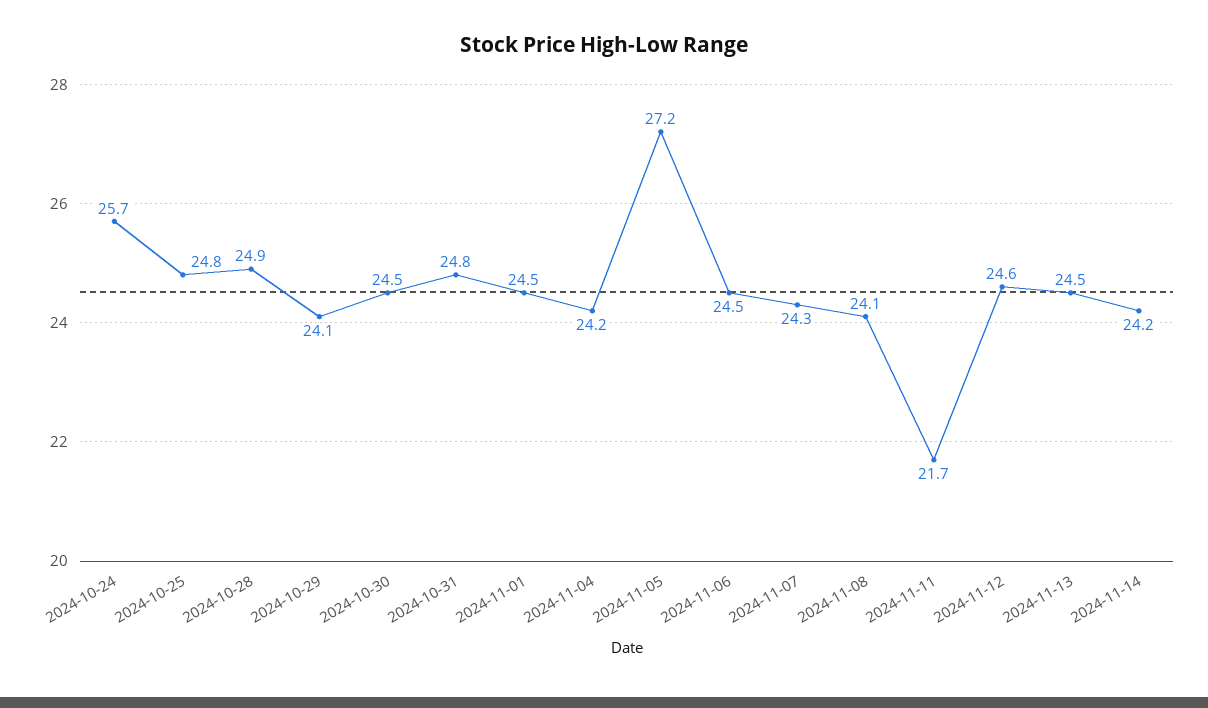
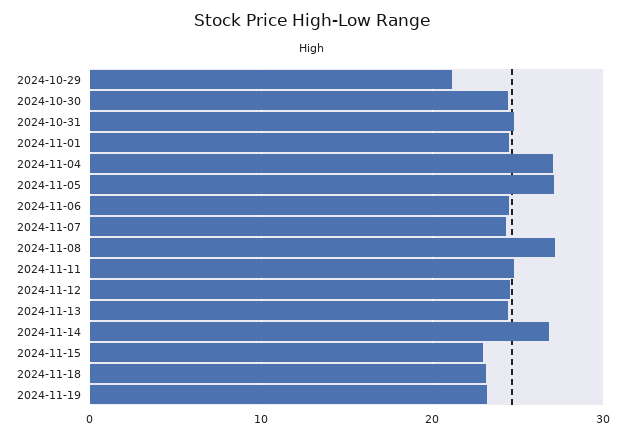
2024-10-24: 25.7 -> none
2024-10-25: 24.8 -> none
2024-10-28: 24.9 -> none
2024-10-29: 24.1 -> 21
2024-11-04: 24.2 -> 27
2024-11-08: 24.1 -> 27
2024-11-11: 21.7 -> 25
2024-11-14: 24.2 -> 27
2024-11-15: none -> 23
2024-11-18: none -> 23
2024-11-19: none -> 23

